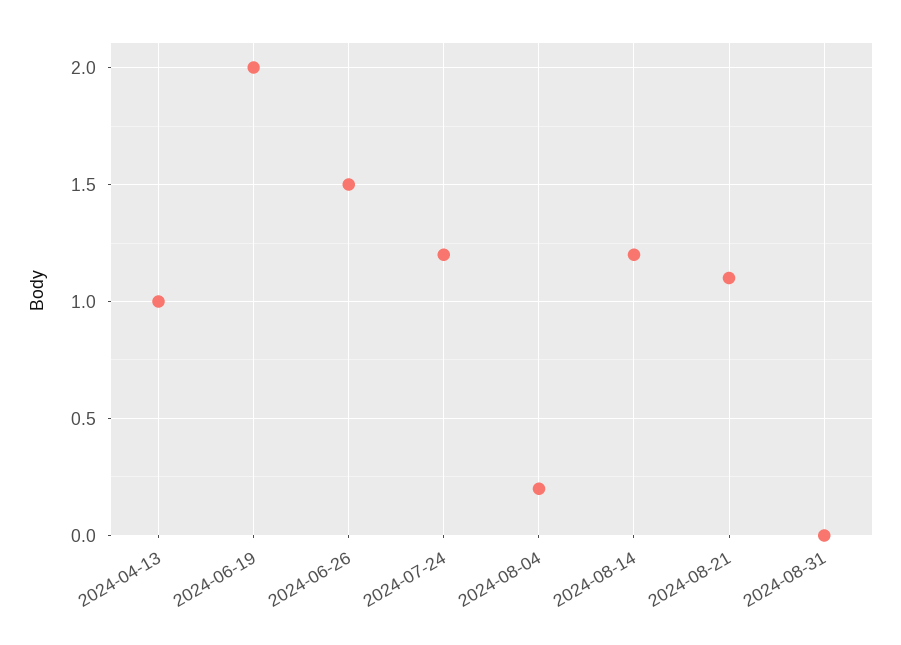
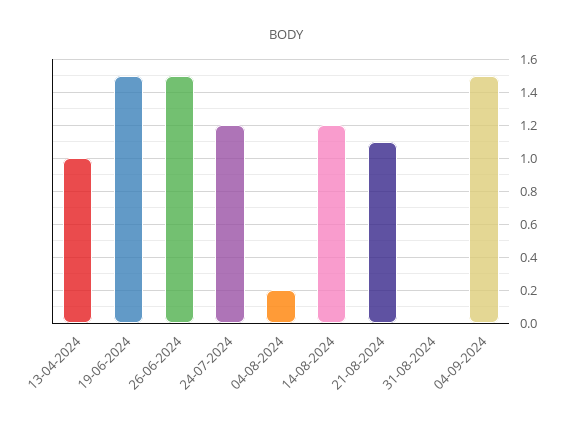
2024-06-19: 2 -> 1.5
04-09-2024: none -> 1.5

